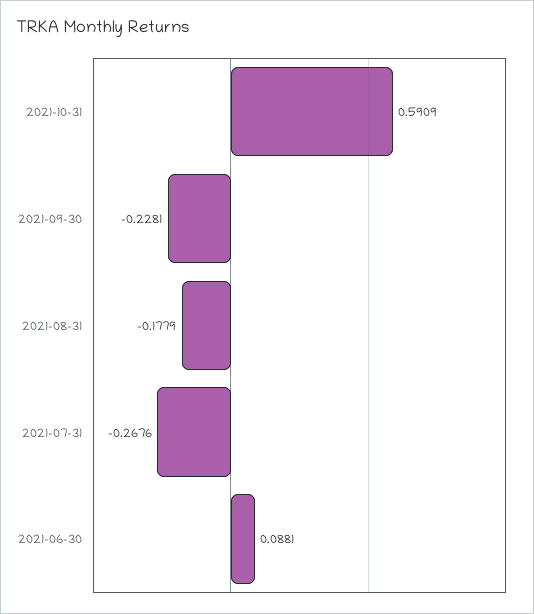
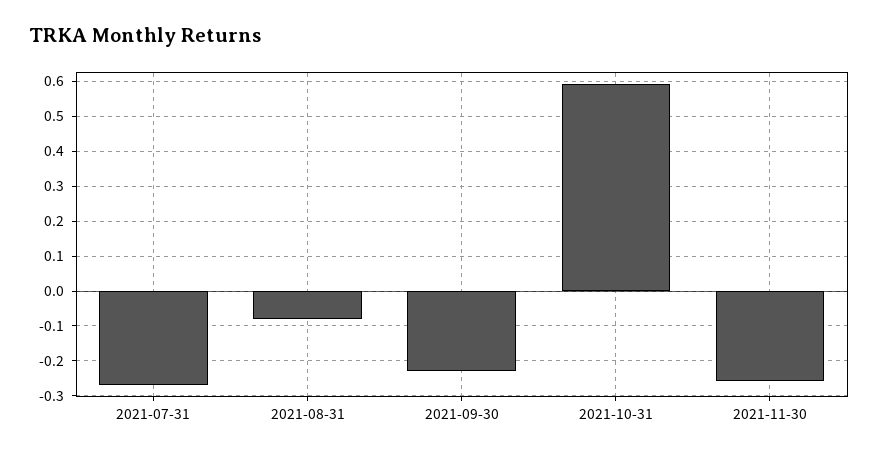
2021-08-31: -0.1779 -> -0.08
2021-06-30: 0.0881 -> none
2021-11-30: none -> -0.26

